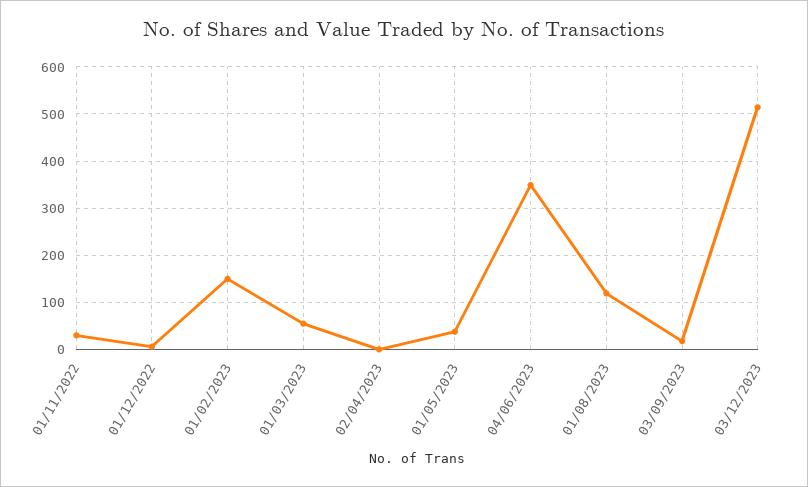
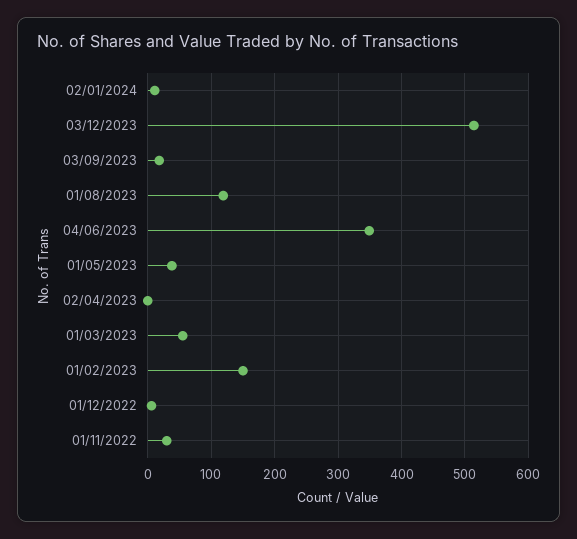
02/01/2024: none -> 10

